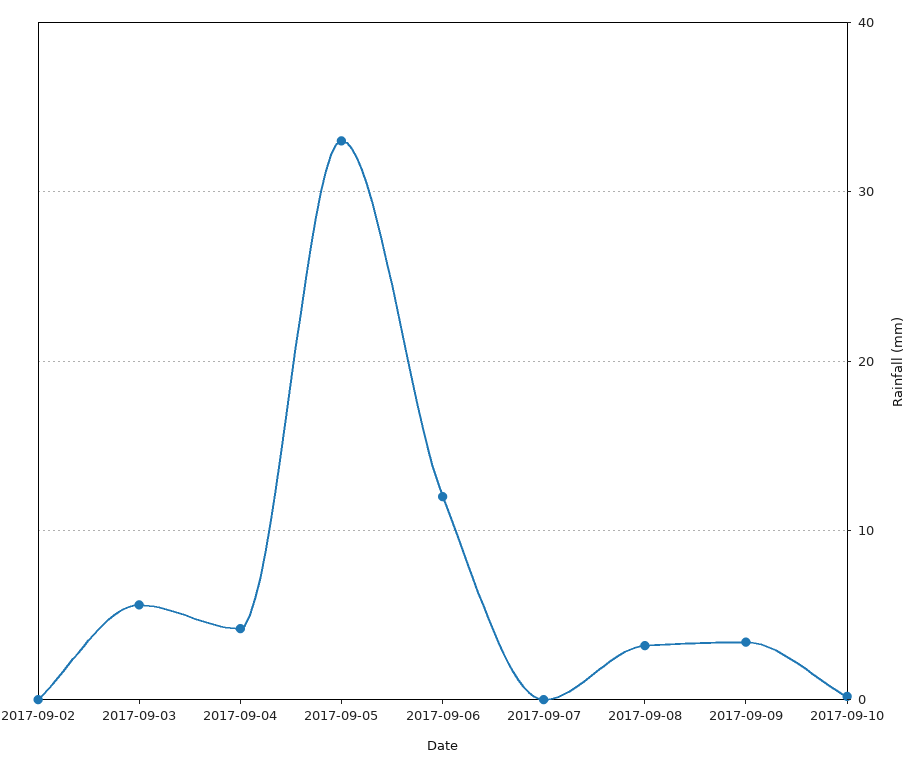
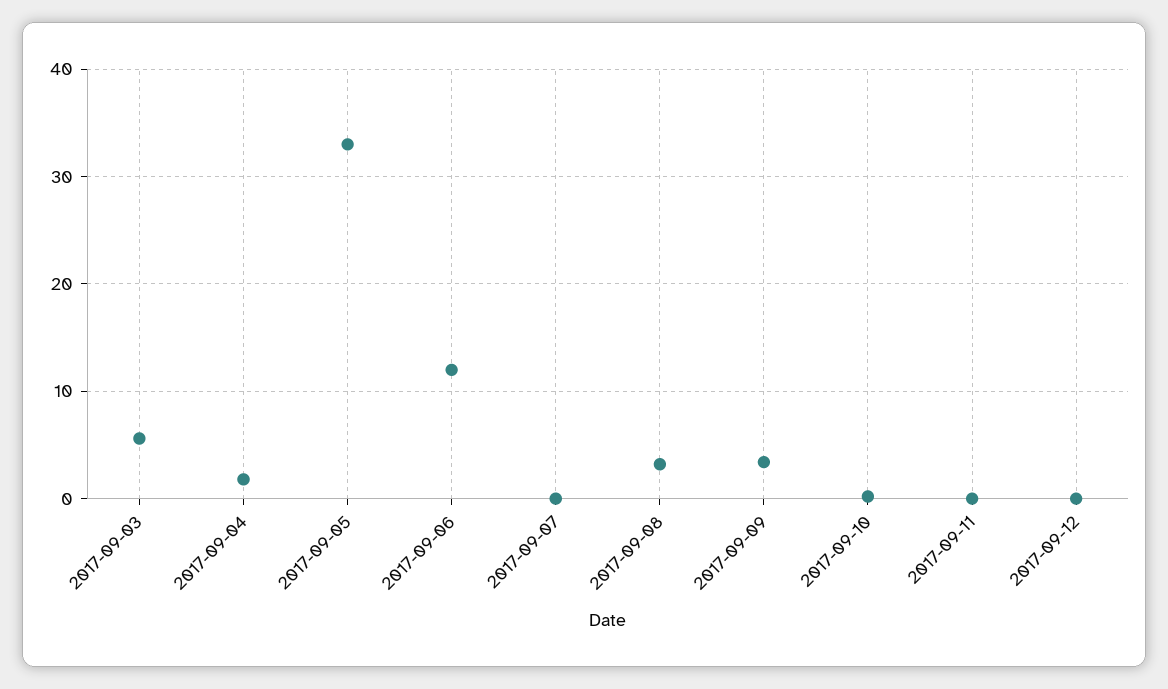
2017-09-02: 0 -> none
2017-09-04: 4 -> 2
2017-09-11: none -> 0
2017-09-12: none -> 0

